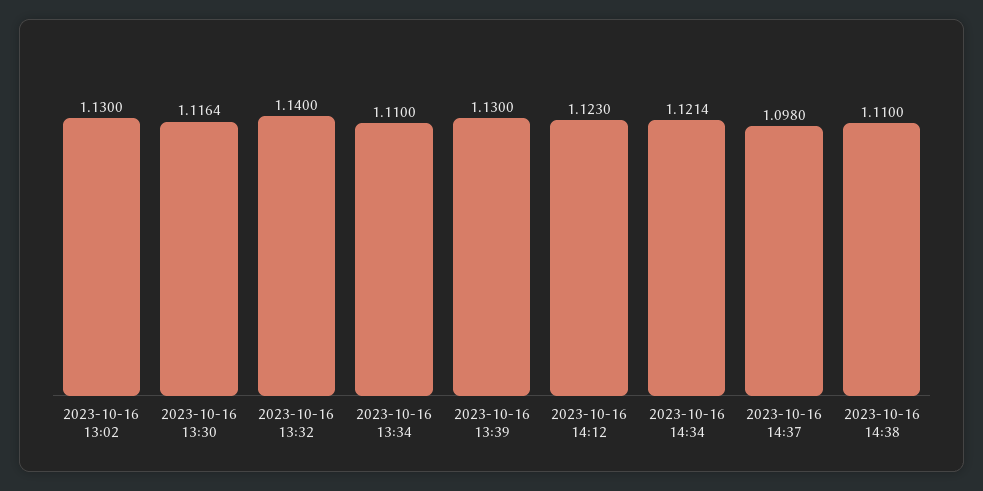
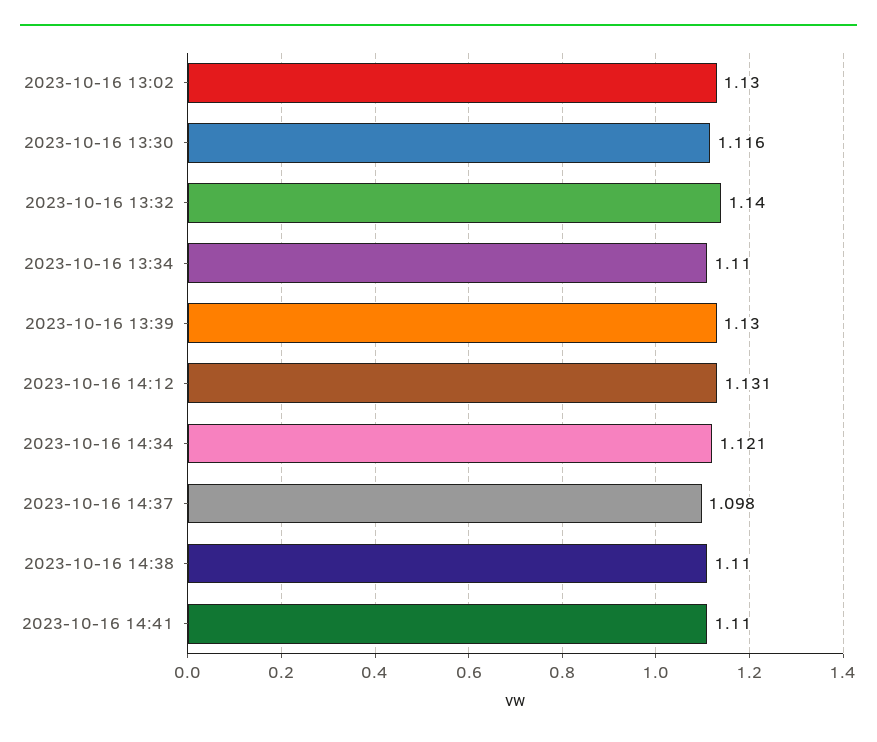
2023-10-16 14:12: 1.123 -> 1.131
2023-10-16 14:41: none -> 1.11

